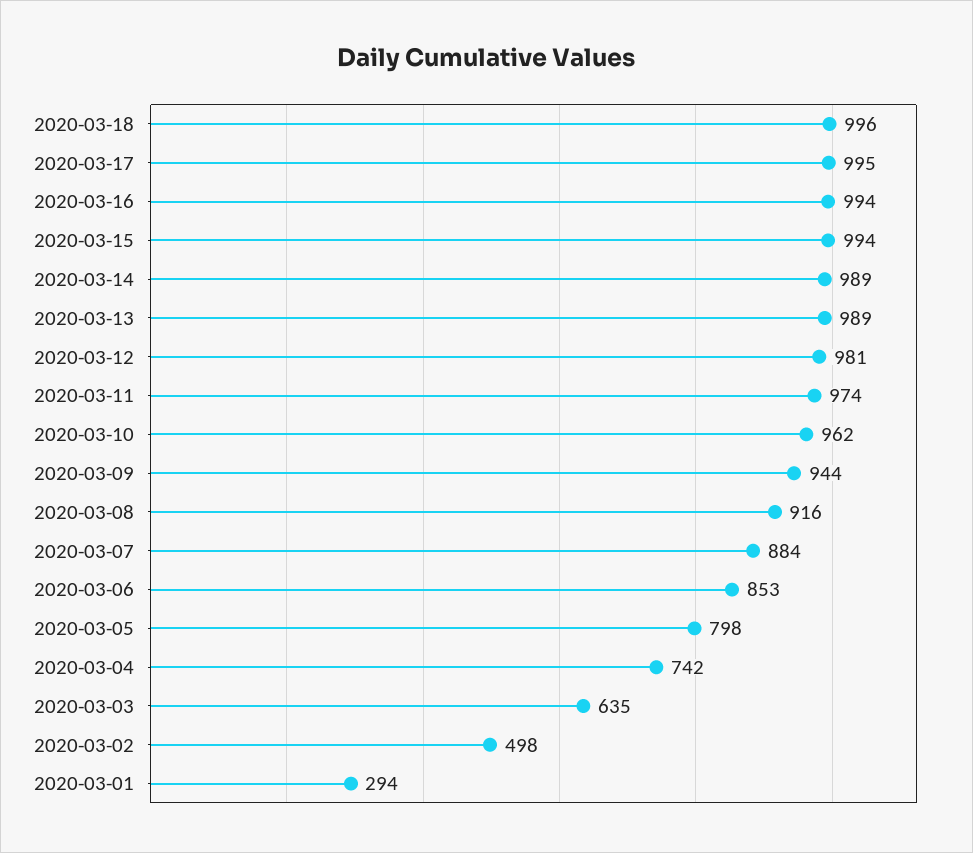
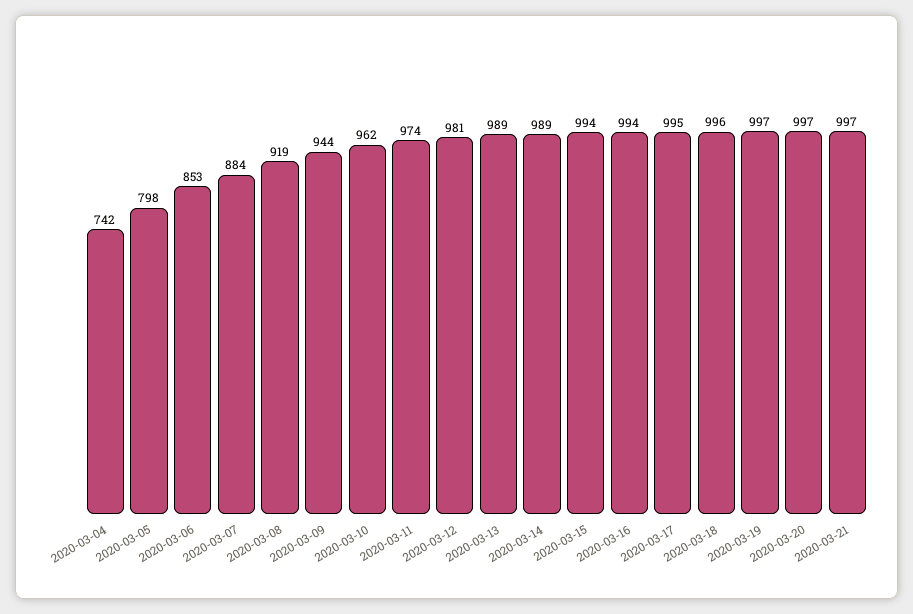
2020-03-08: 916 -> 919
2020-03-03: 635 -> none
2020-03-02: 498 -> none
2020-03-01: 294 -> none
2020-03-19: none -> 997
2020-03-20: none -> 997
2020-03-21: none -> 997

